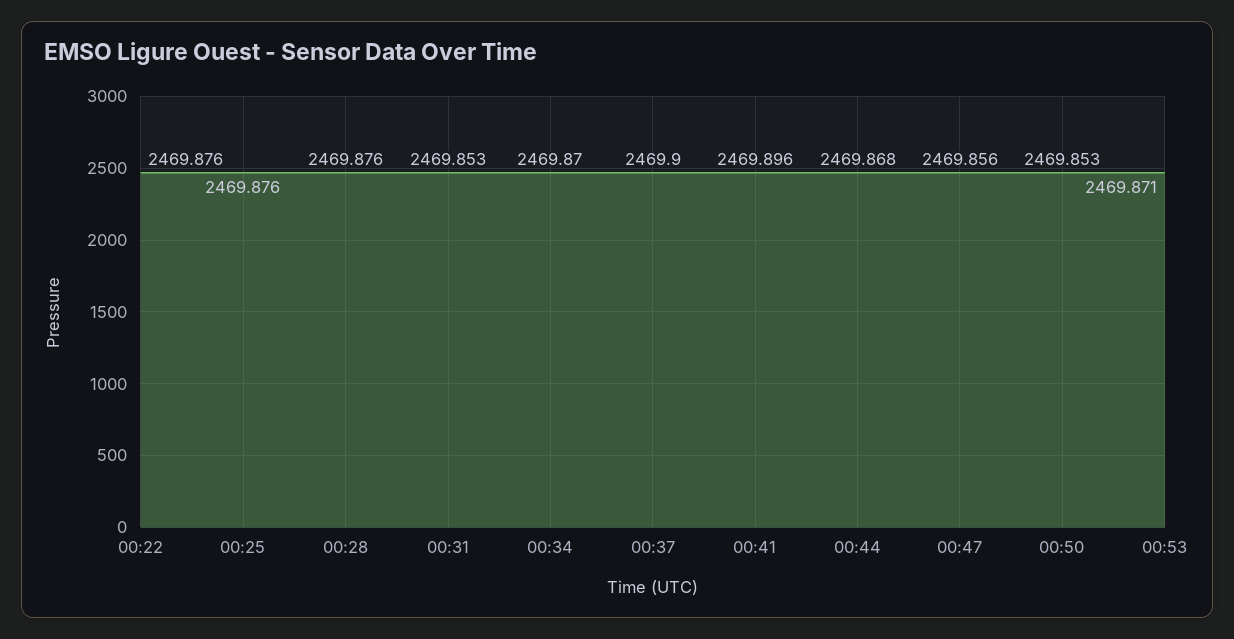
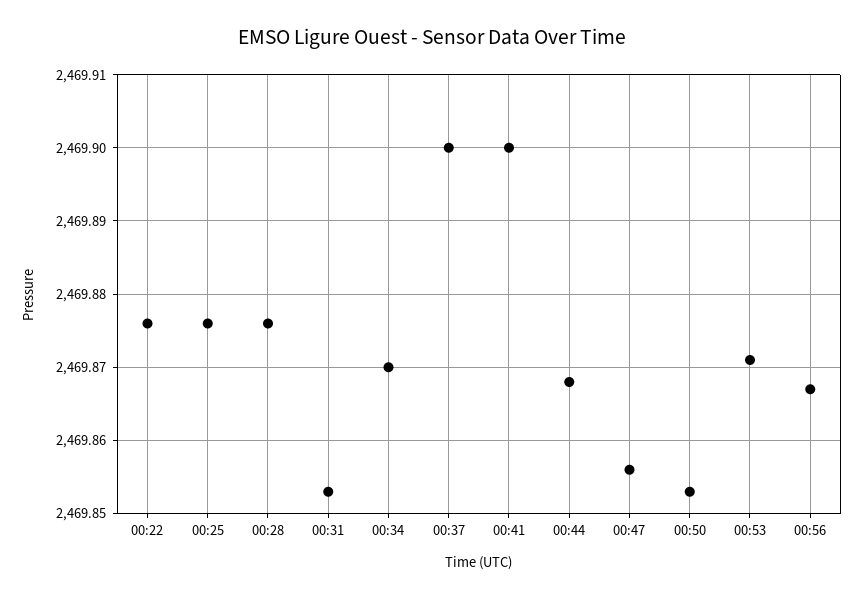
00:41: 2469.896 -> 2469.9
00:56: none -> 2469.867

